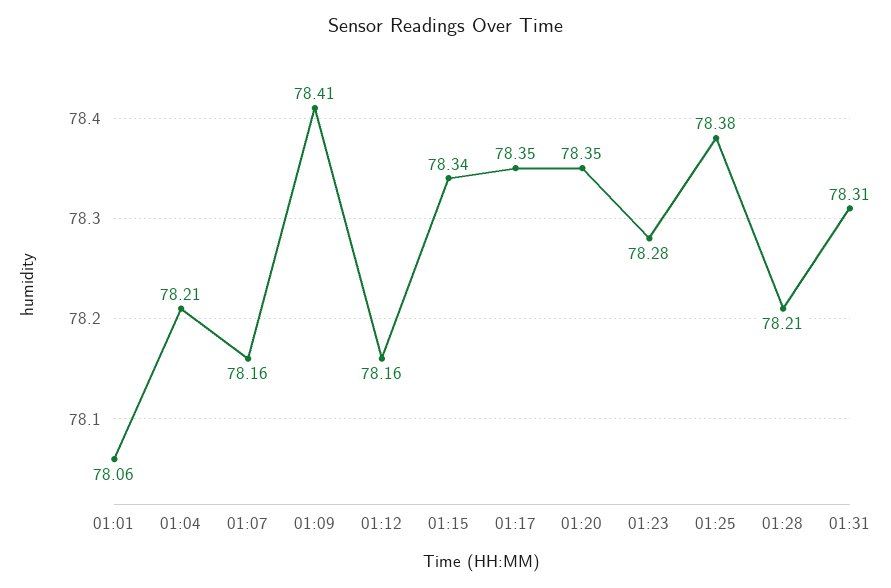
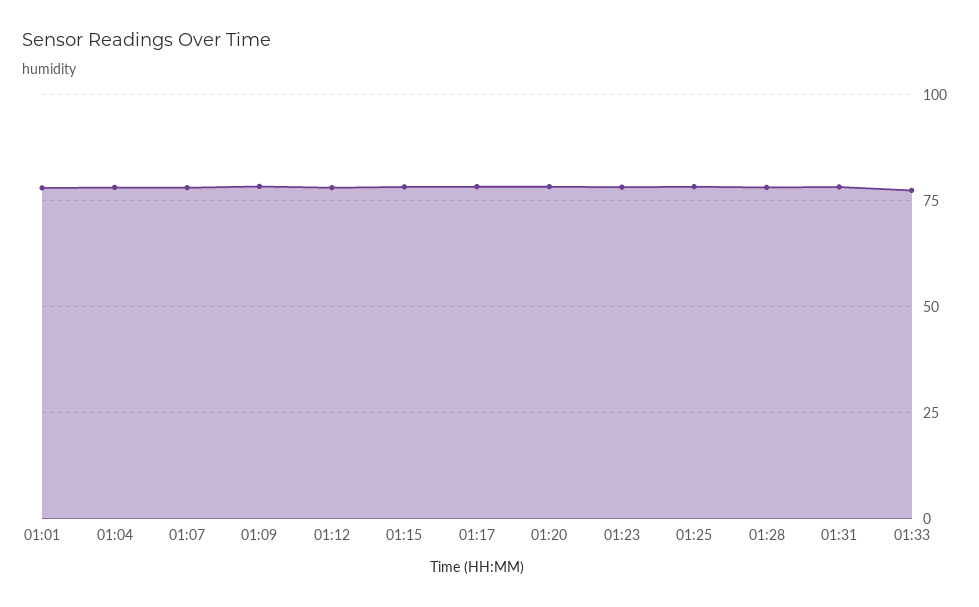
01:33: none -> 77.5

